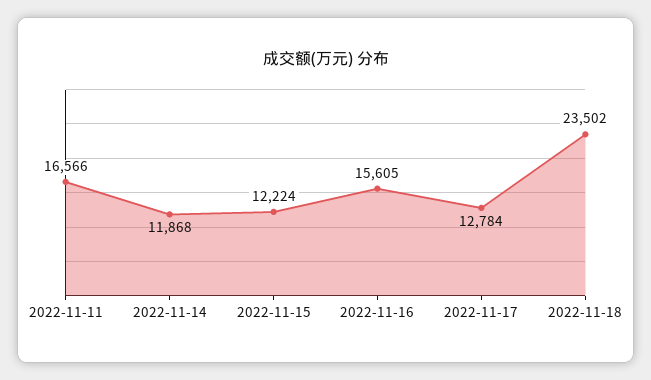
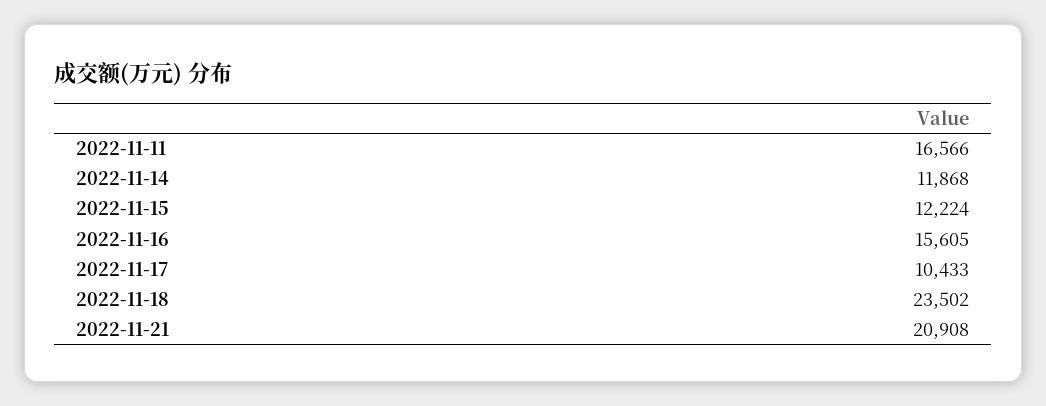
2022-11-17: 12784 -> 10433
2022-11-21: none -> 20908

